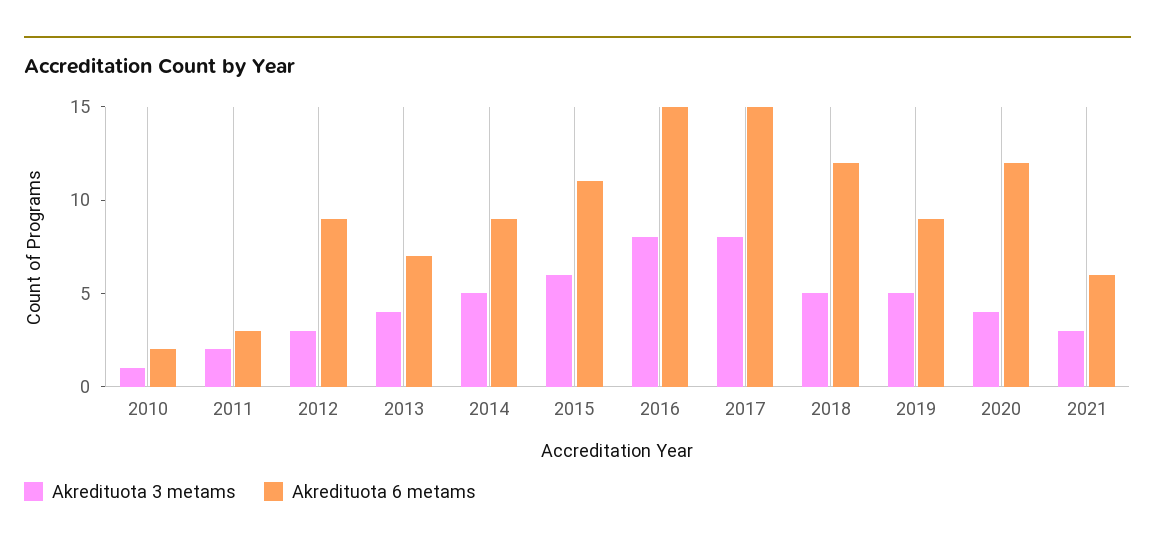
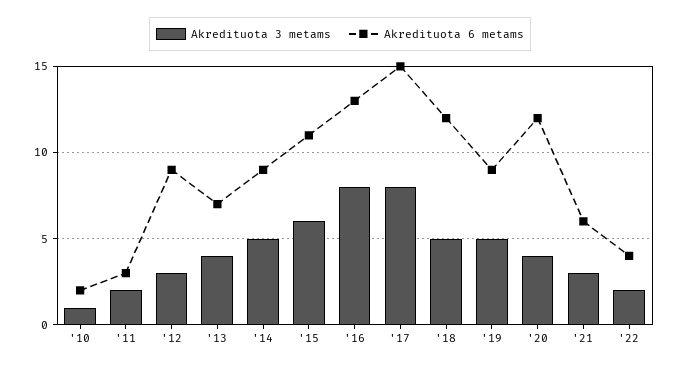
Akredituota 6 metams, 2016: 15 -> 13
Akredituota 3 metams, '22: none -> 2
Akredituota 6 metams, '22: none -> 4

